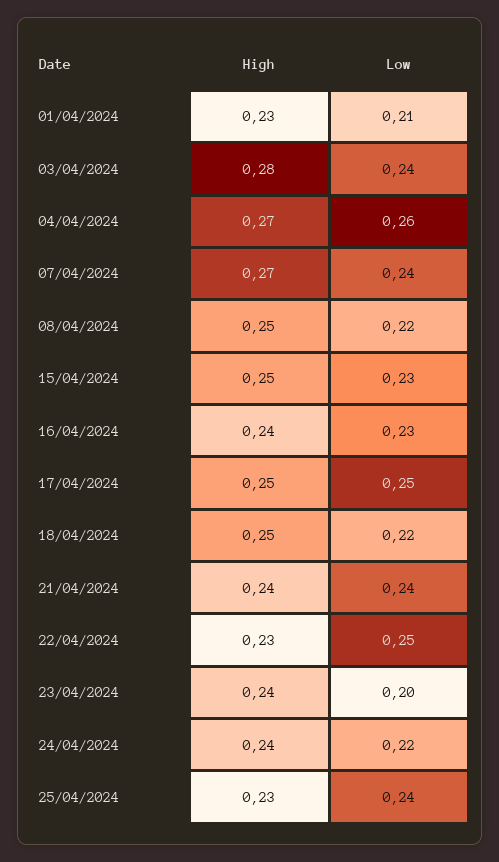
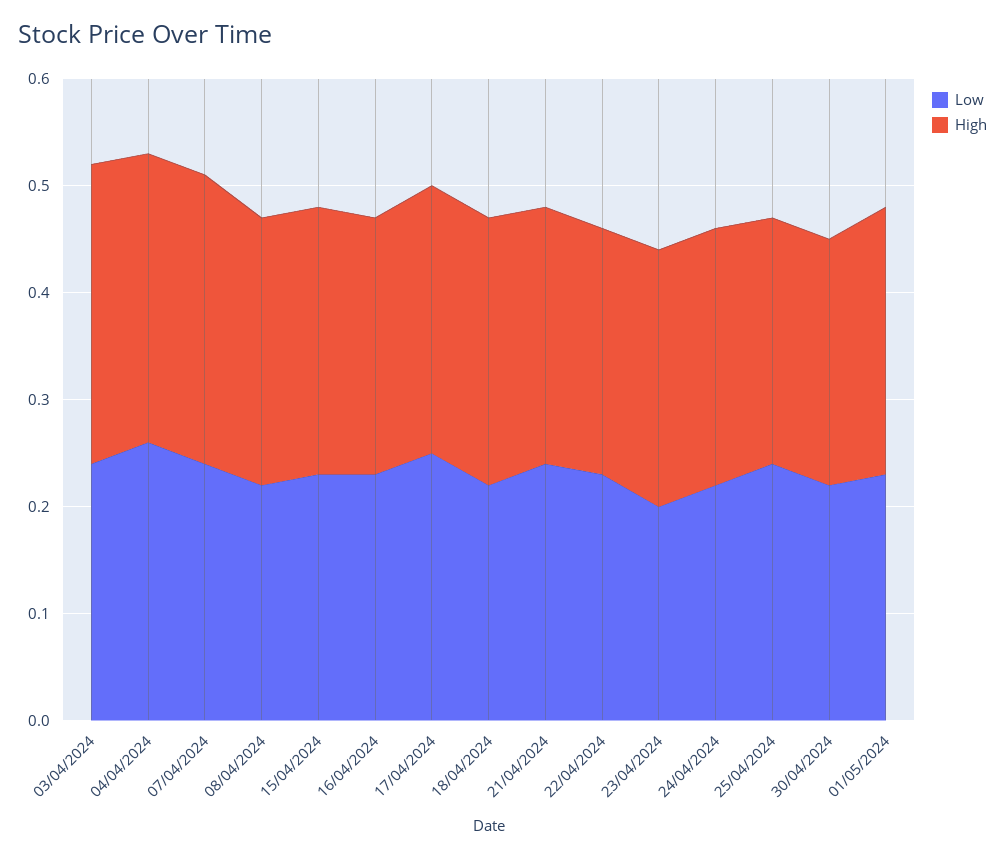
High, 01/04/2024: 0.23 -> none
Low, 01/04/2024: 0.21 -> none
Low, 22/04/2024: 0.25 -> 0.23
Low, 30/04/2024: none -> 0.22
High, 30/04/2024: none -> 0.23
Low, 01/05/2024: none -> 0.23
High, 01/05/2024: none -> 0.25

